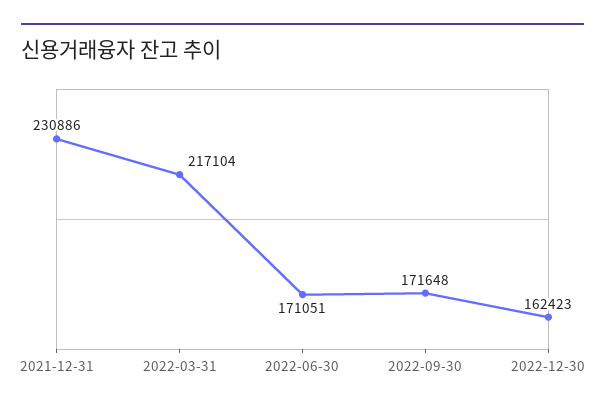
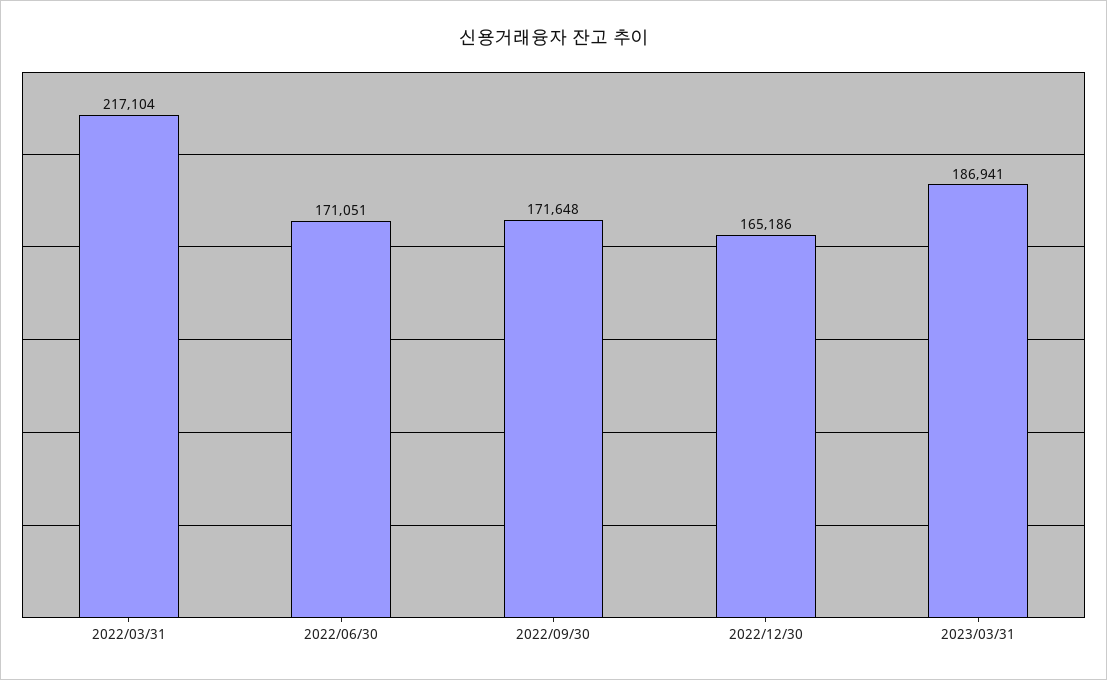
2021-12-31: 230886 -> none
2022-12-30: 162423 -> 165186
2023/03/31: none -> 186941

